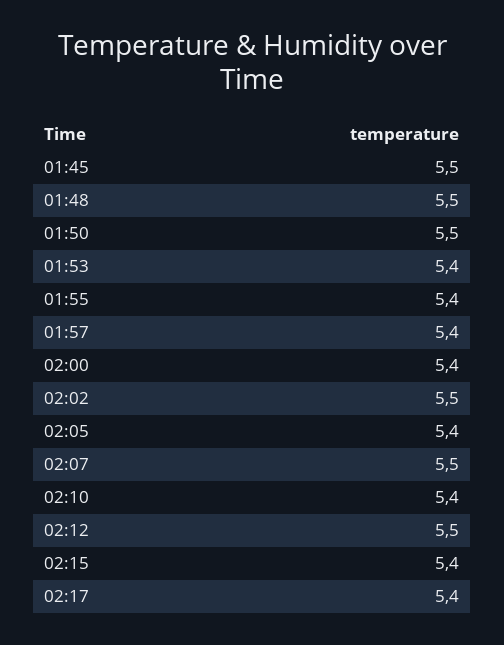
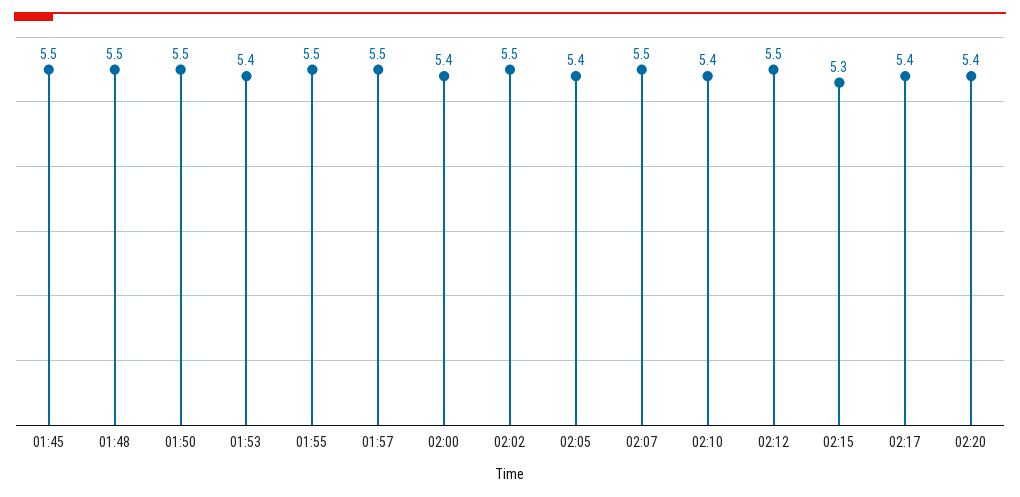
01:55: 5.4 -> 5.5
01:57: 5.4 -> 5.5
02:15: 5.4 -> 5.3
02:20: none -> 5.4

